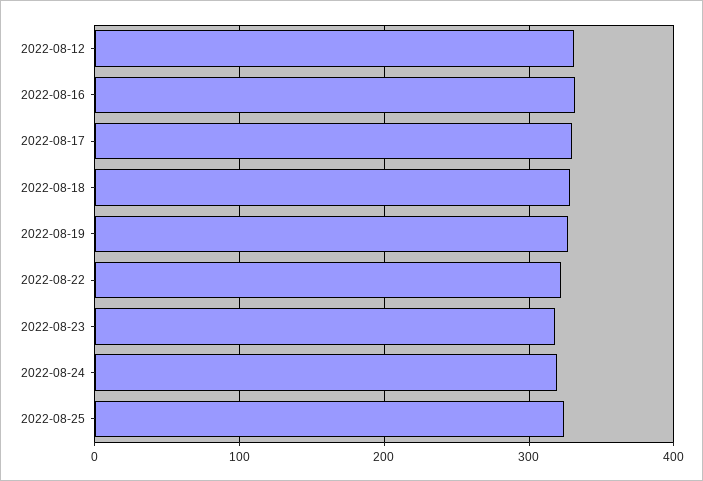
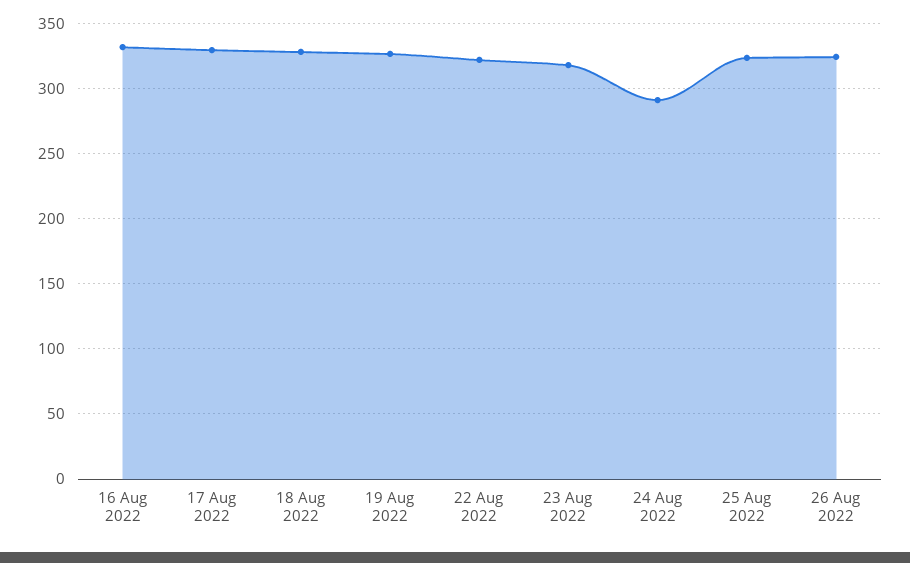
2022-08-12: 330 -> none
2022-08-24: 320 -> 290
26 Aug 2022: none -> 325

